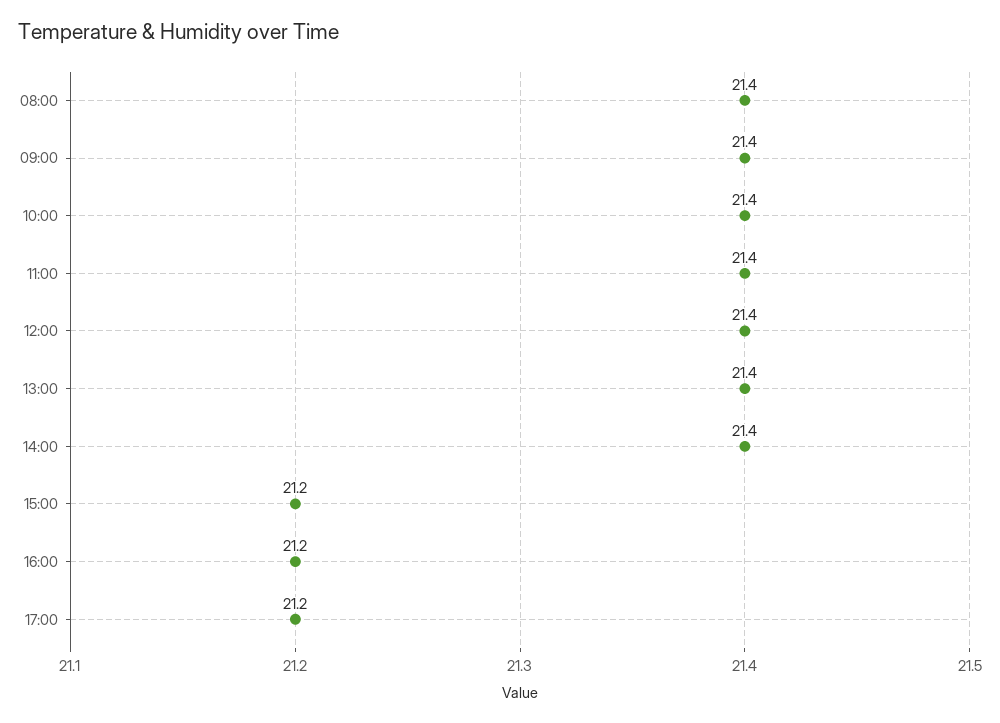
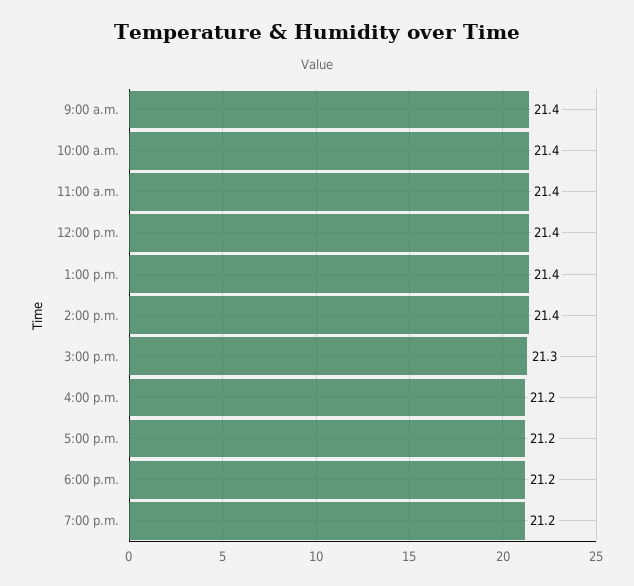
08:00: 21.4 -> none
15:00: 21.2 -> 21.3
6:00 p.m.: none -> 21.2
7:00 p.m.: none -> 21.2

